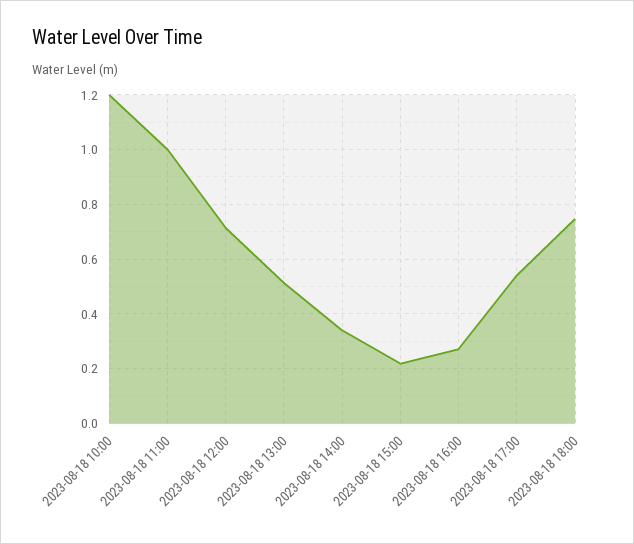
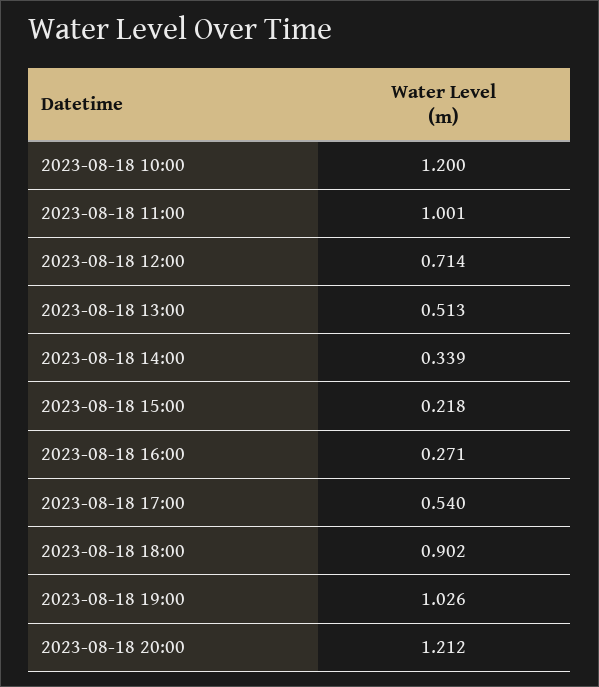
2023-08-18 18:00: 0.75 -> 0.902
2023-08-18 19:00: none -> 1.026
2023-08-18 20:00: none -> 1.212

